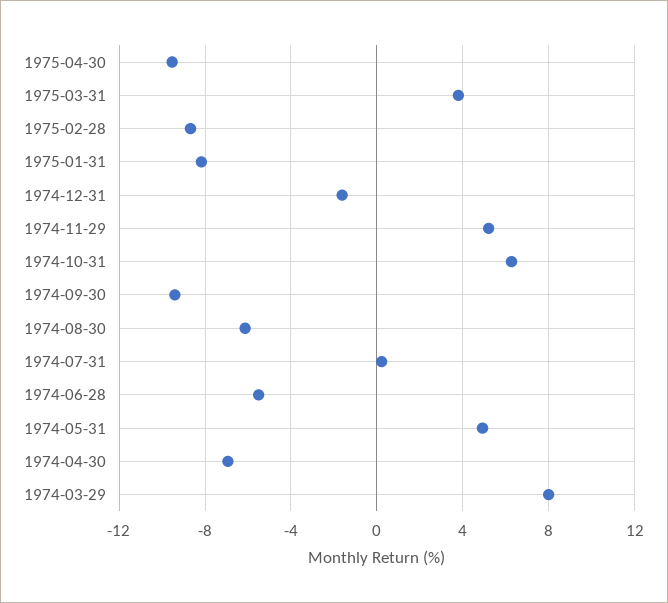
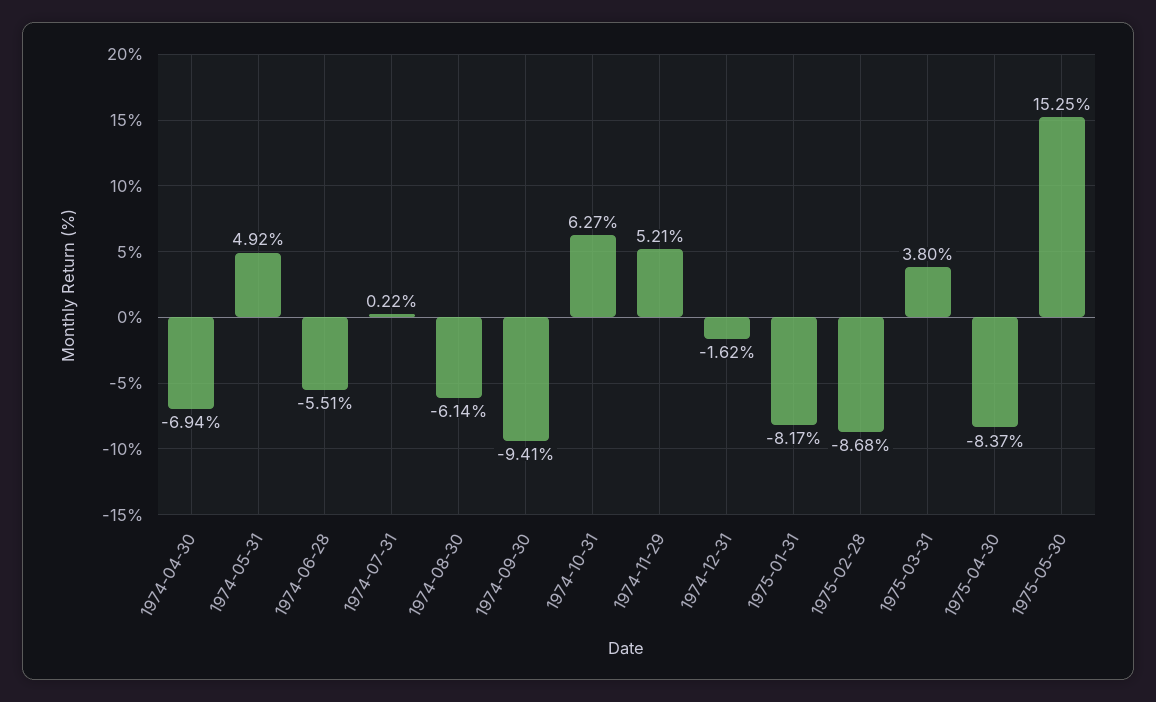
1975-04-30: -9.5 -> -8.37
1974-03-29: 8 -> none
1975-05-30: none -> 15.25

